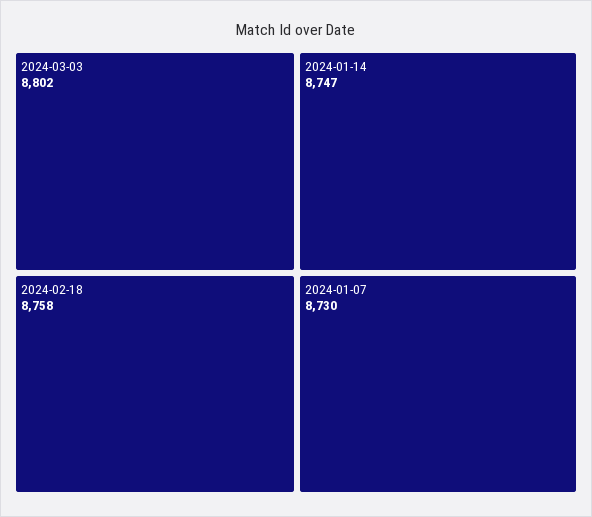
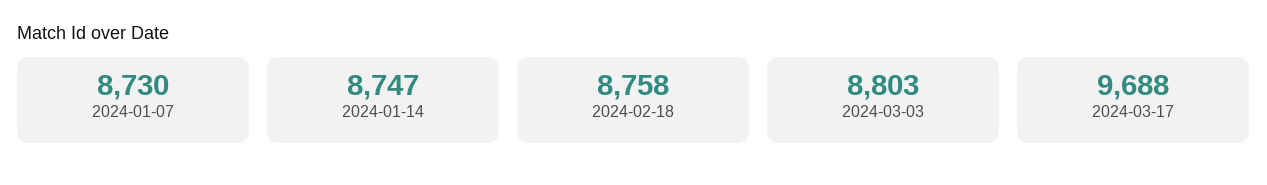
2024-03-03: 8802 -> 8803
2024-03-17: none -> 9688

